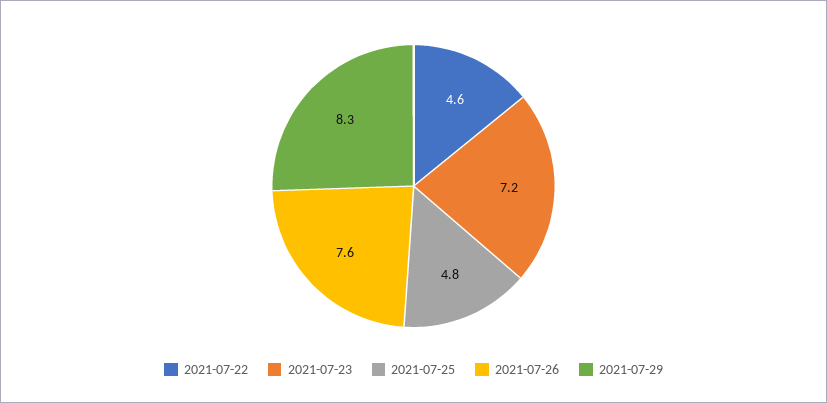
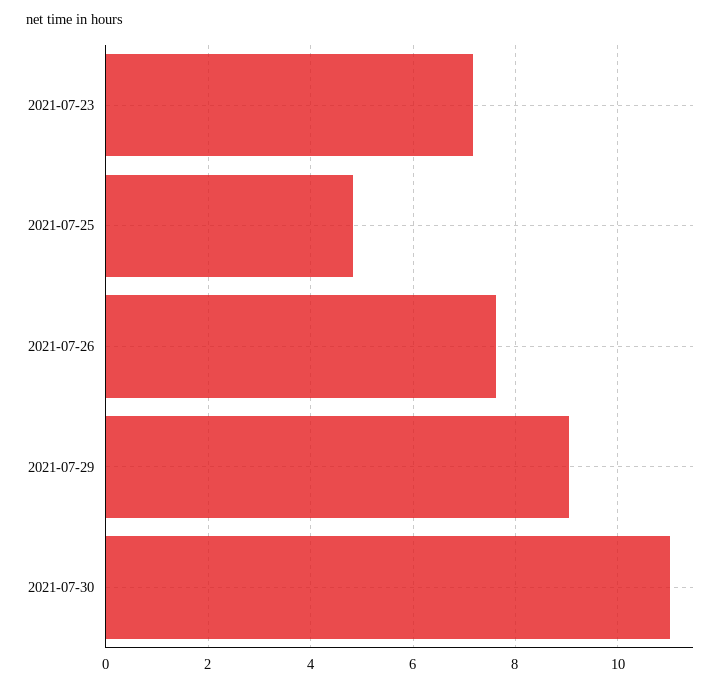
2021-07-22: 4.6 -> none
2021-07-29: 8.3 -> 9
2021-07-30: none -> 11

